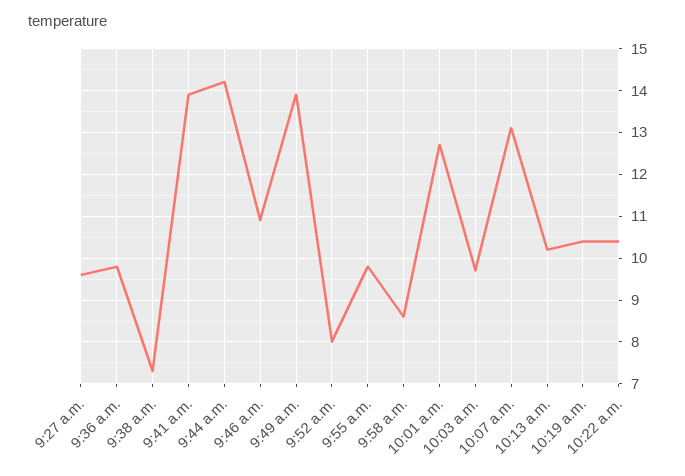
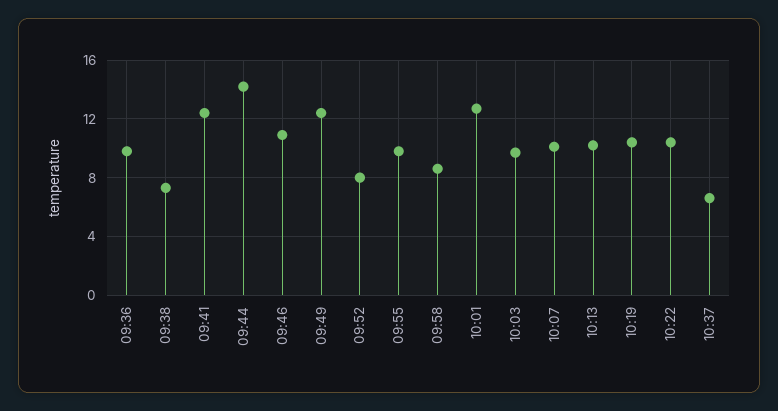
9:27 a.m.: 9.5 -> none
9:41 a.m.: 14 -> 12.5
9:49 a.m.: 14 -> 12.5
10:07 a.m.: 13 -> 10
10:37: none -> 6.5

